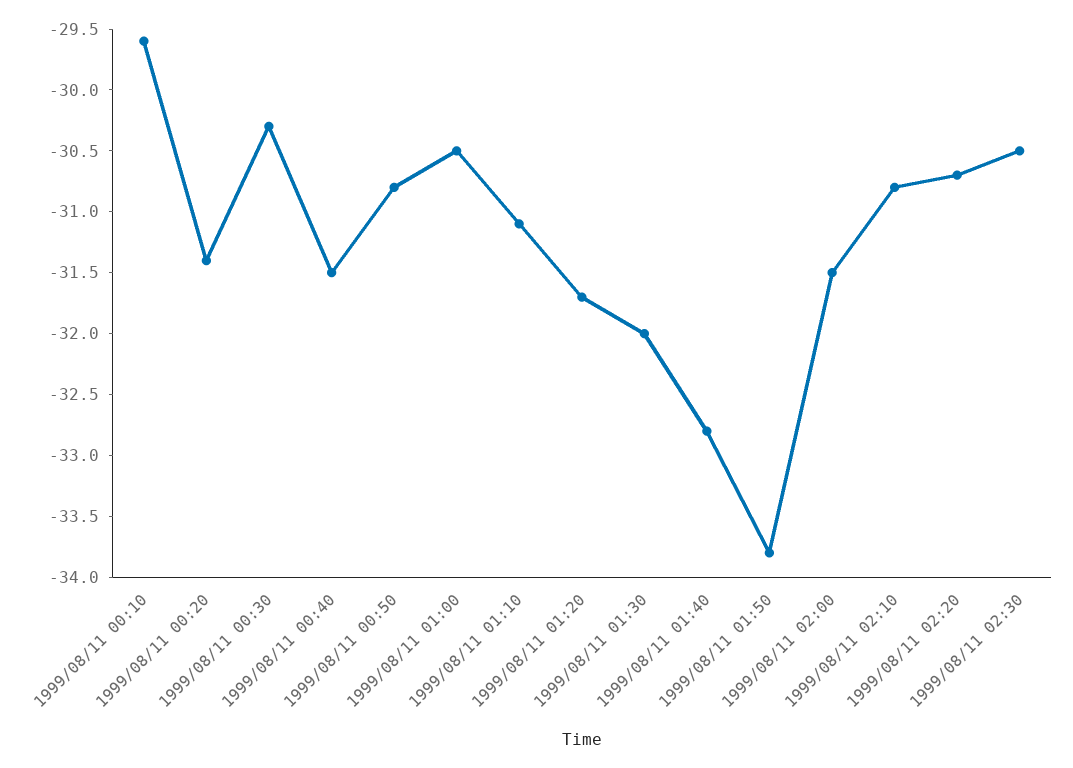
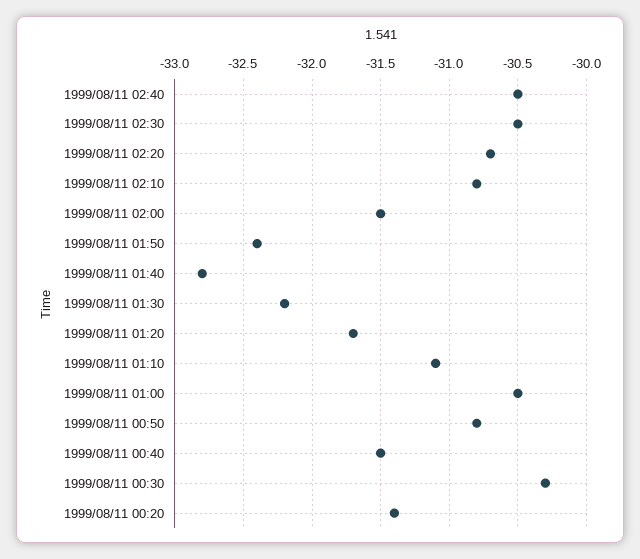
1999/08/11 00:10: -29.6 -> none
1999/08/11 01:30: -32 -> -32.2
1999/08/11 01:50: -33.8 -> -32.4
1999/08/11 02:40: none -> -30.5

